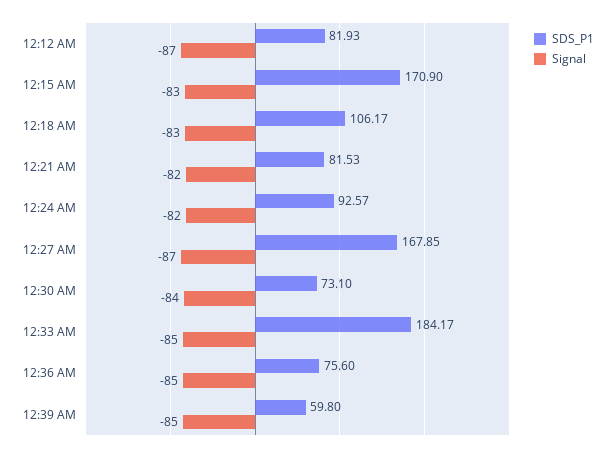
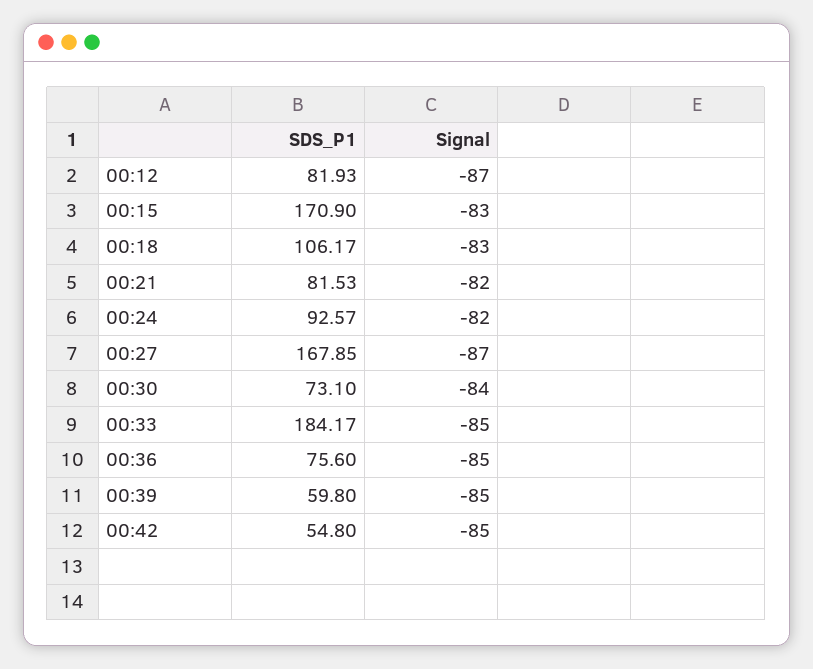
SDS_P1, 00:42: none -> 54.8
Signal, 00:42: none -> -85

